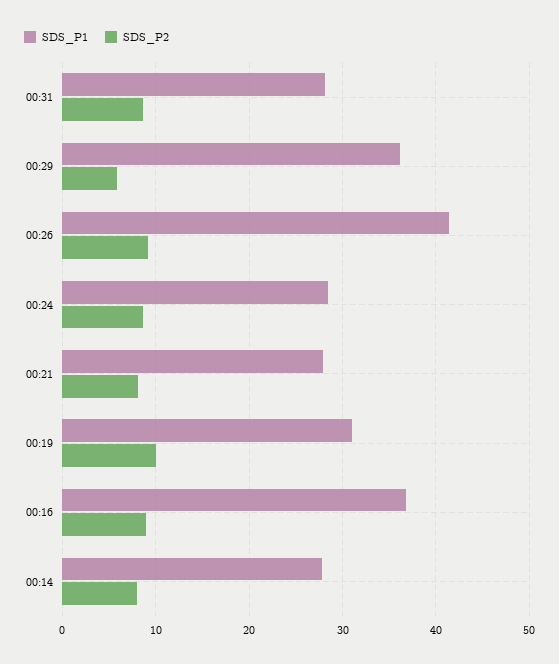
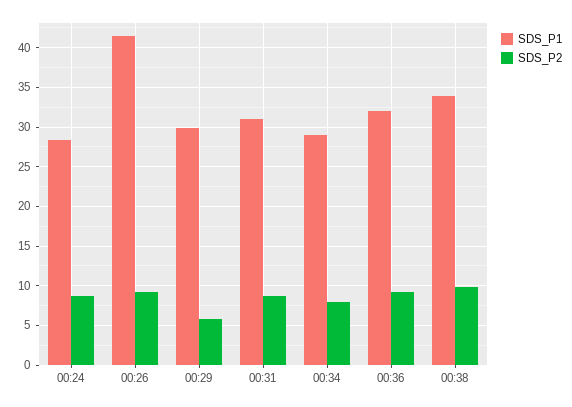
SDS_P1, 00:31: 28 -> 31
SDS_P1, 00:29: 36 -> 30
SDS_P1, 00:21: 28 -> none
SDS_P2, 00:21: 8 -> none
SDS_P1, 00:19: 31 -> none
SDS_P2, 00:19: 10 -> none
SDS_P1, 00:16: 37 -> none
SDS_P2, 00:16: 9 -> none
SDS_P1, 00:14: 28 -> none
SDS_P2, 00:14: 8 -> none
SDS_P1, 00:34: none -> 29
SDS_P2, 00:34: none -> 8
SDS_P1, 00:36: none -> 32
SDS_P2, 00:36: none -> 9
SDS_P1, 00:38: none -> 34
SDS_P2, 00:38: none -> 10

